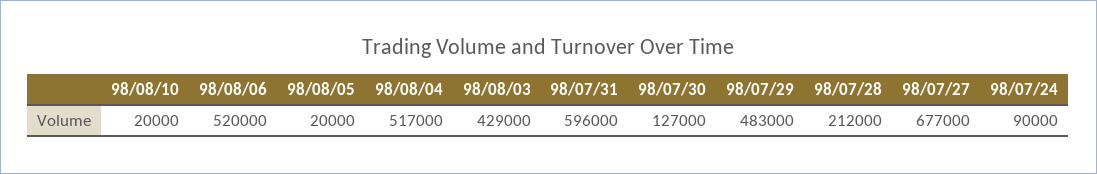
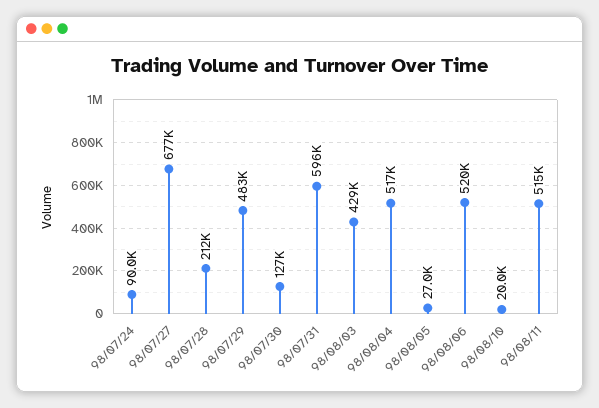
98/08/05: 20000 -> 27000
98/08/11: none -> 515000

